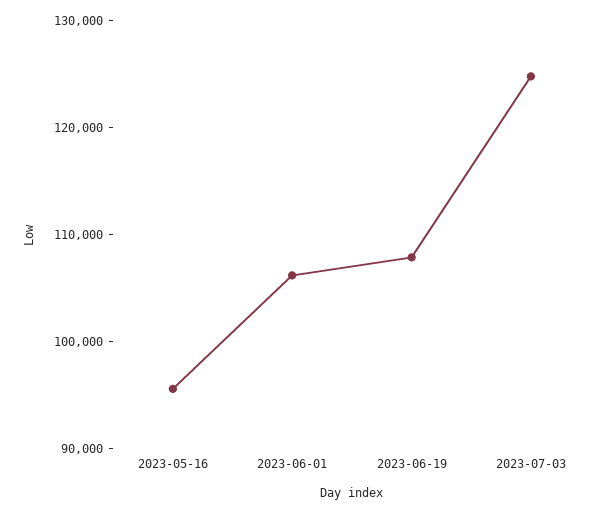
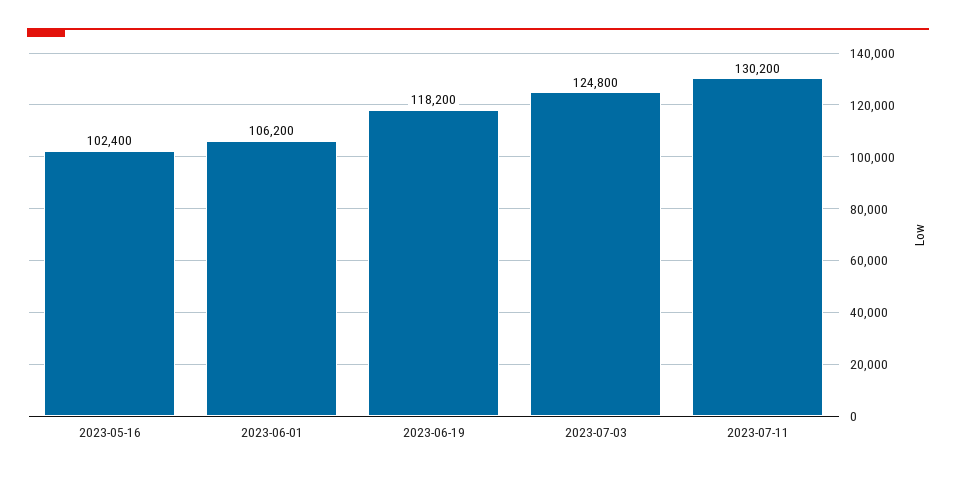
2023-05-16: 96000 -> 102400
2023-06-19: 108000 -> 118200
2023-07-11: none -> 130200

